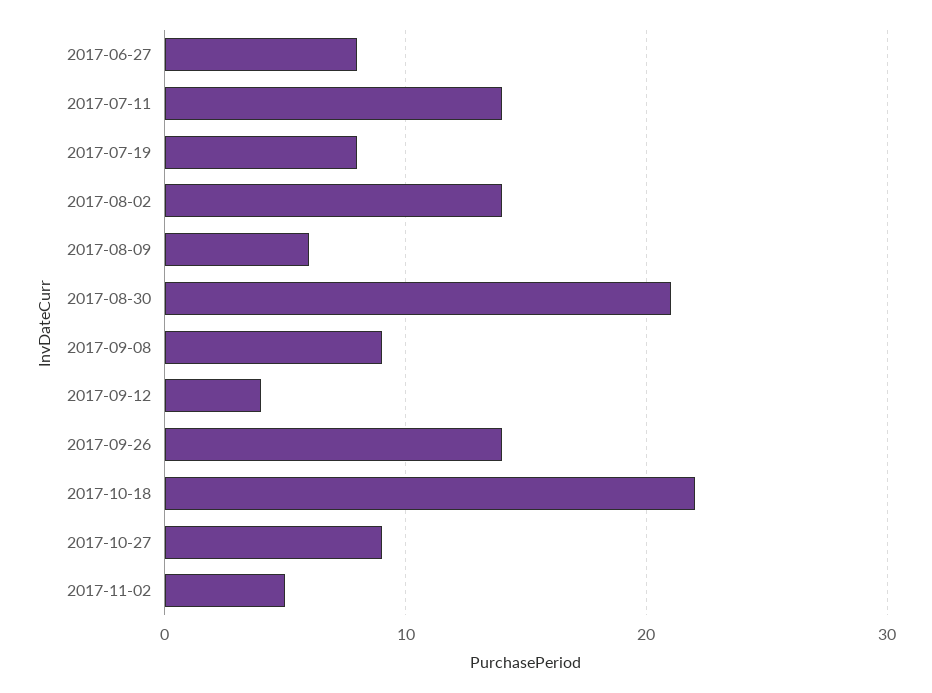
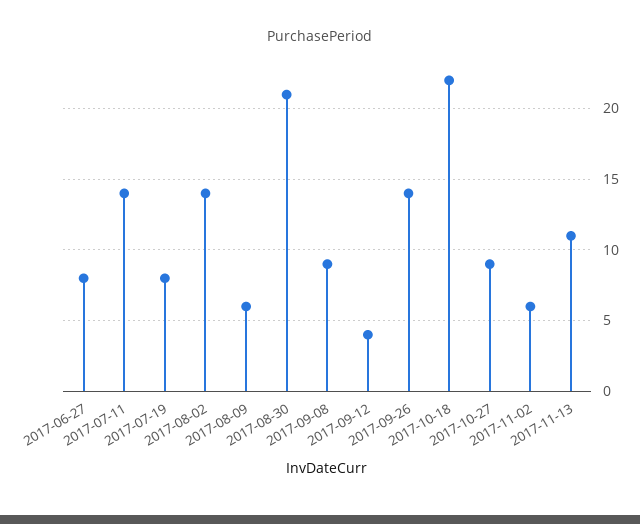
2017-11-02: 5 -> 6
2017-11-13: none -> 11

